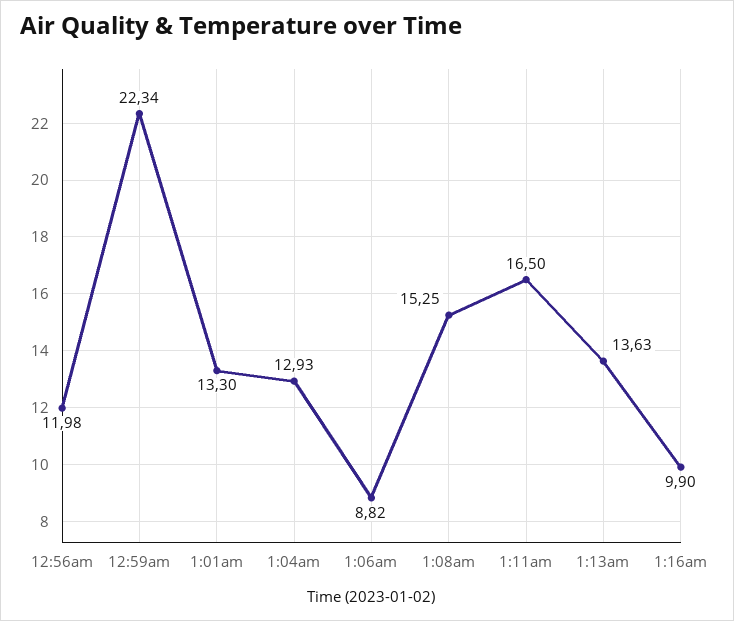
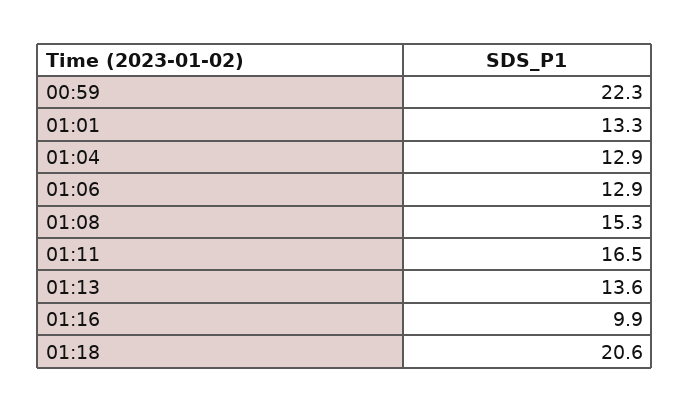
12:56am: 11.98 -> none
1:06am: 8.82 -> 12.9
01:18: none -> 20.6

